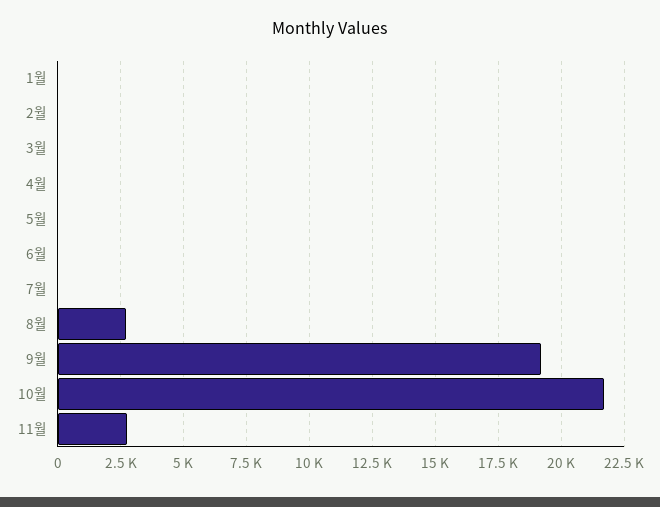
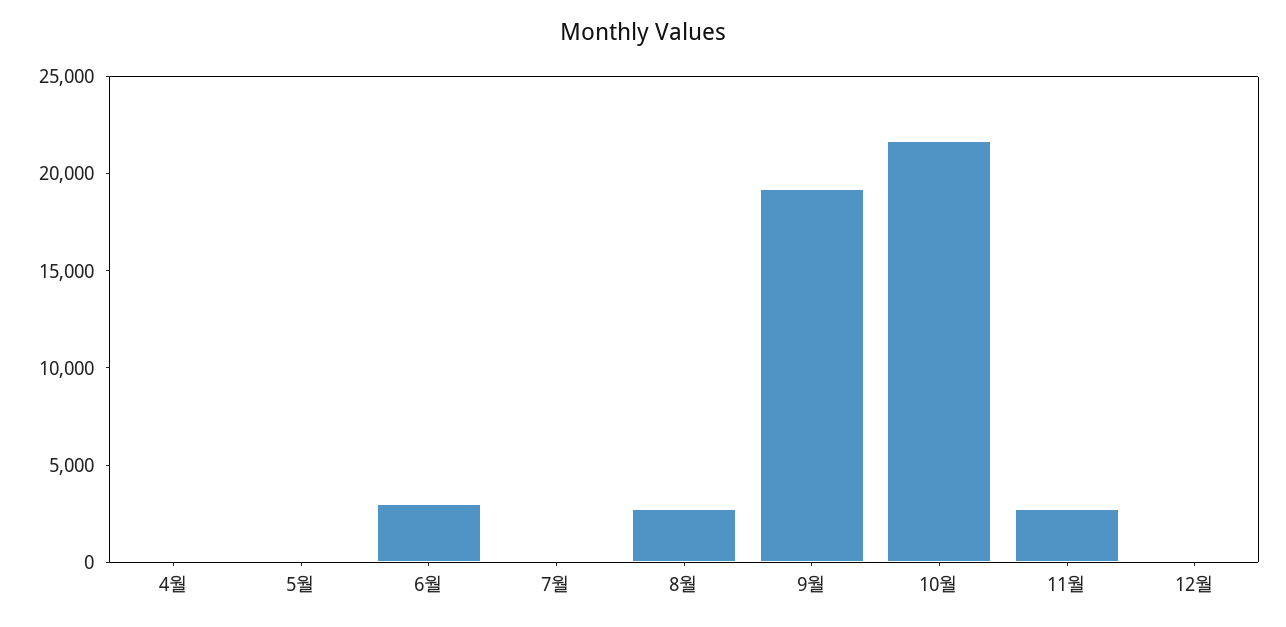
1월: 0 -> none
2월: 0 -> none
3월: 0 -> none
6월: 0 -> 3000
12월: none -> 0

